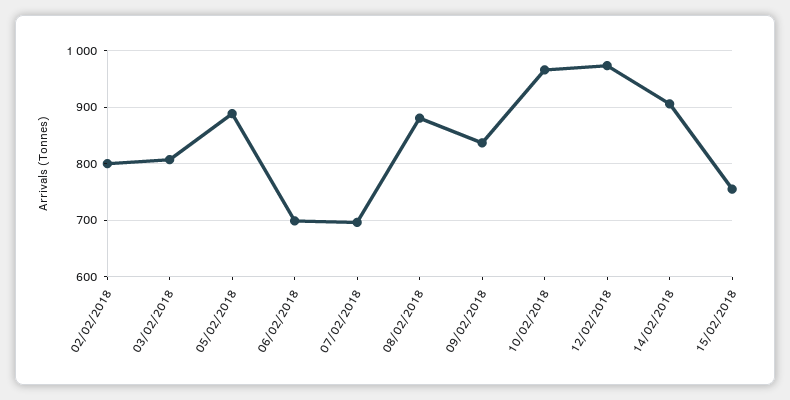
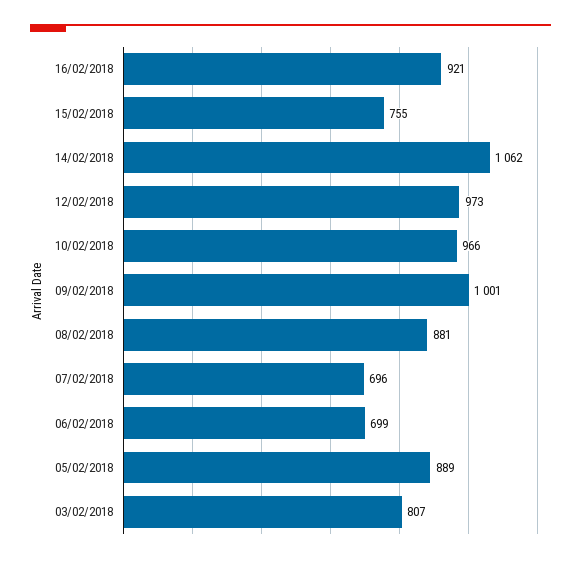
02/02/2018: 800 -> none
09/02/2018: 840 -> 1001
14/02/2018: 900 -> 1062
16/02/2018: none -> 921

